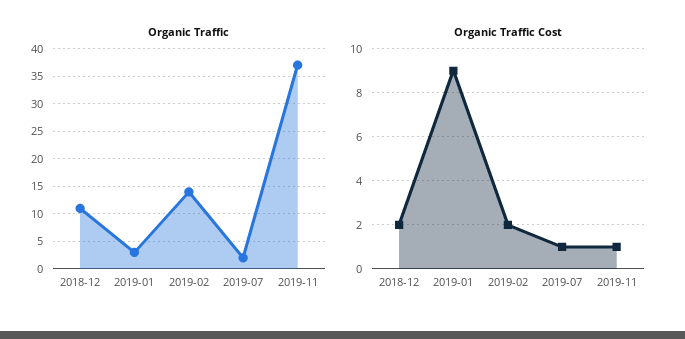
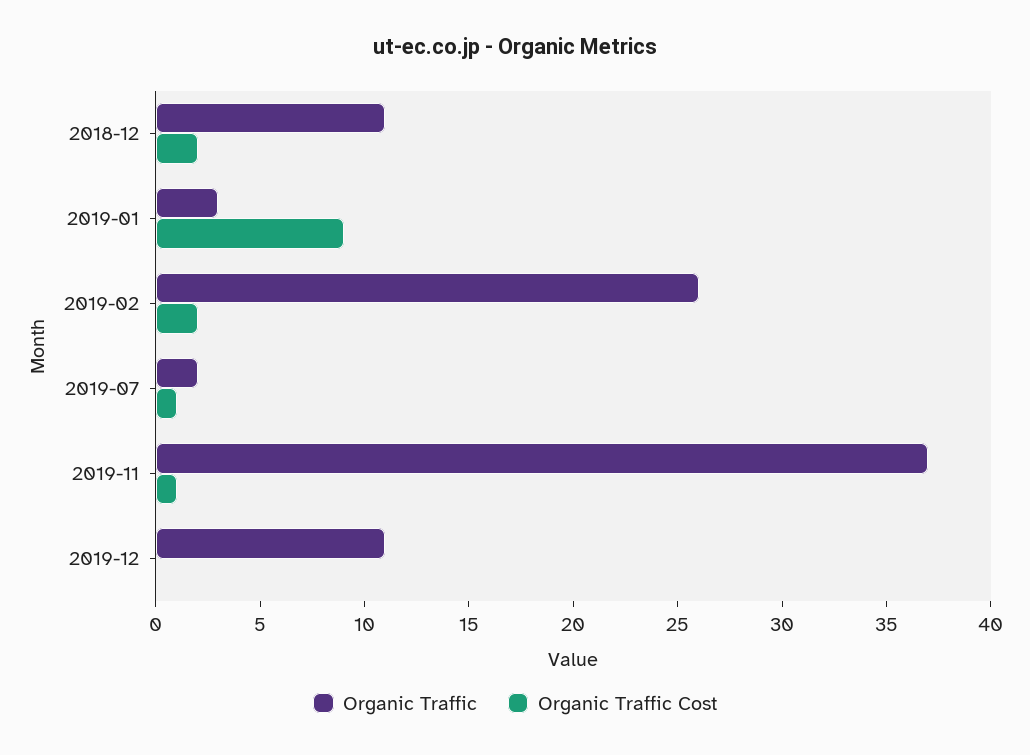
Organic Traffic, 2019-02: 15 -> 26
Organic Traffic, 2019-12: none -> 11
Organic Traffic Cost, 2019-12: none -> 0

